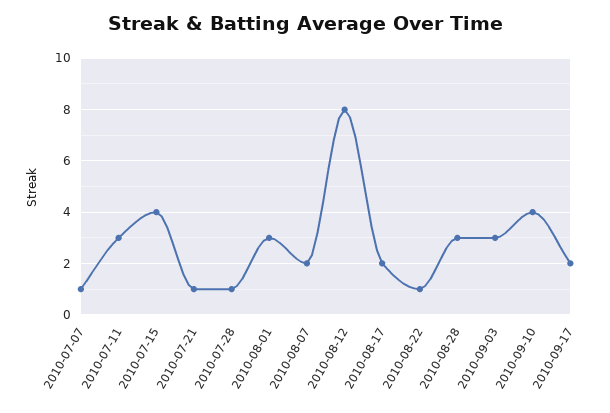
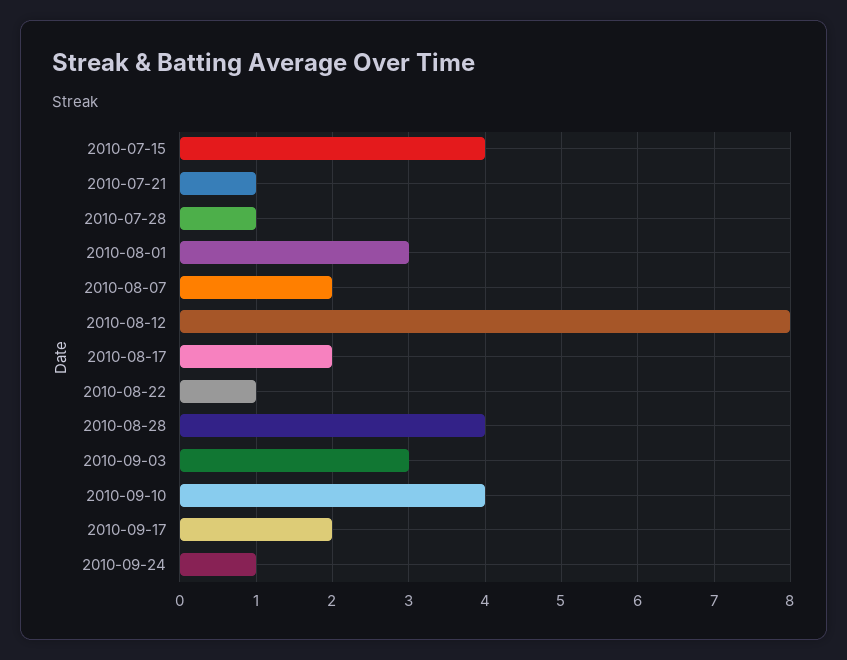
2010-07-07: 1 -> none
2010-07-11: 3 -> none
2010-08-28: 3 -> 4
2010-09-24: none -> 1

